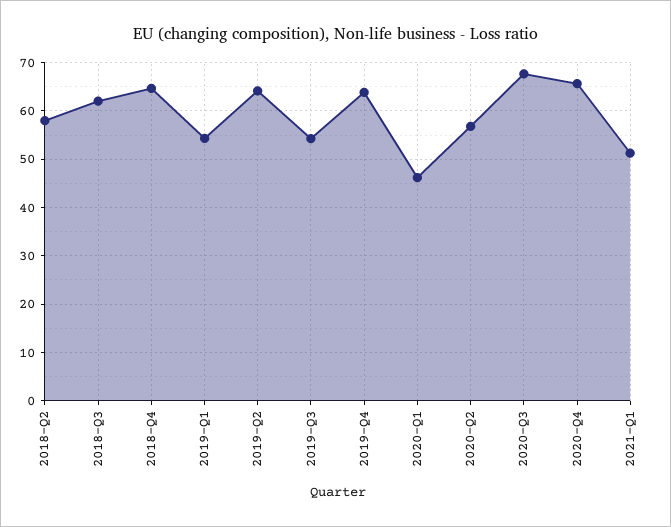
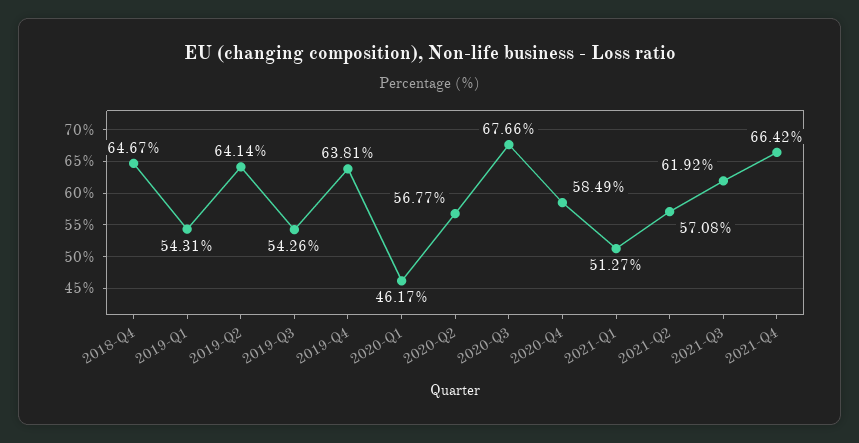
2018-Q2: 58 -> none
2018-Q3: 62 -> none
2020-Q4: 66 -> 58.49
2021-Q2: none -> 57.08
2021-Q3: none -> 61.92
2021-Q4: none -> 66.42

